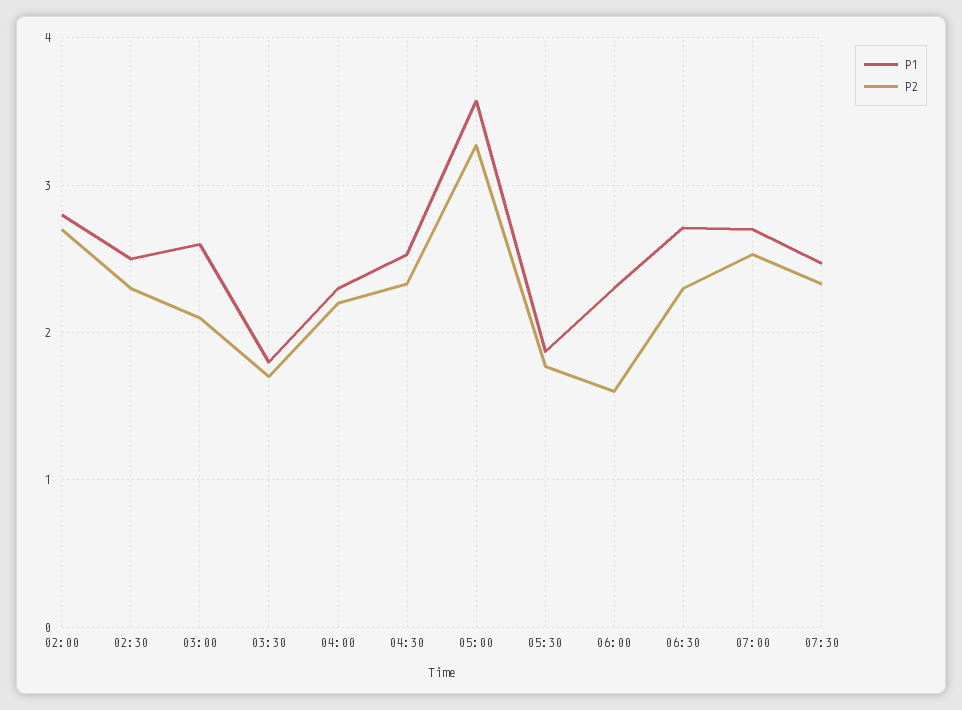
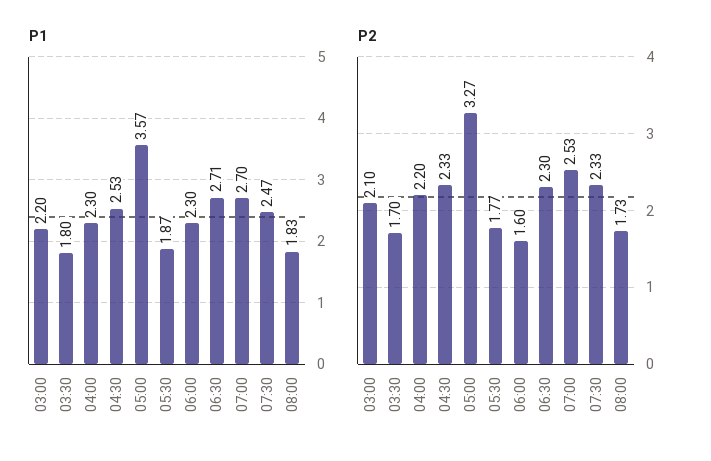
P1, 02:00: 2.8 -> none
P2, 02:00: 2.7 -> none
P1, 02:30: 2.5 -> none
P2, 02:30: 2.3 -> none
P1, 03:00: 2.6 -> 2.2
P1, 08:00: none -> 1.83
P2, 08:00: none -> 1.73

